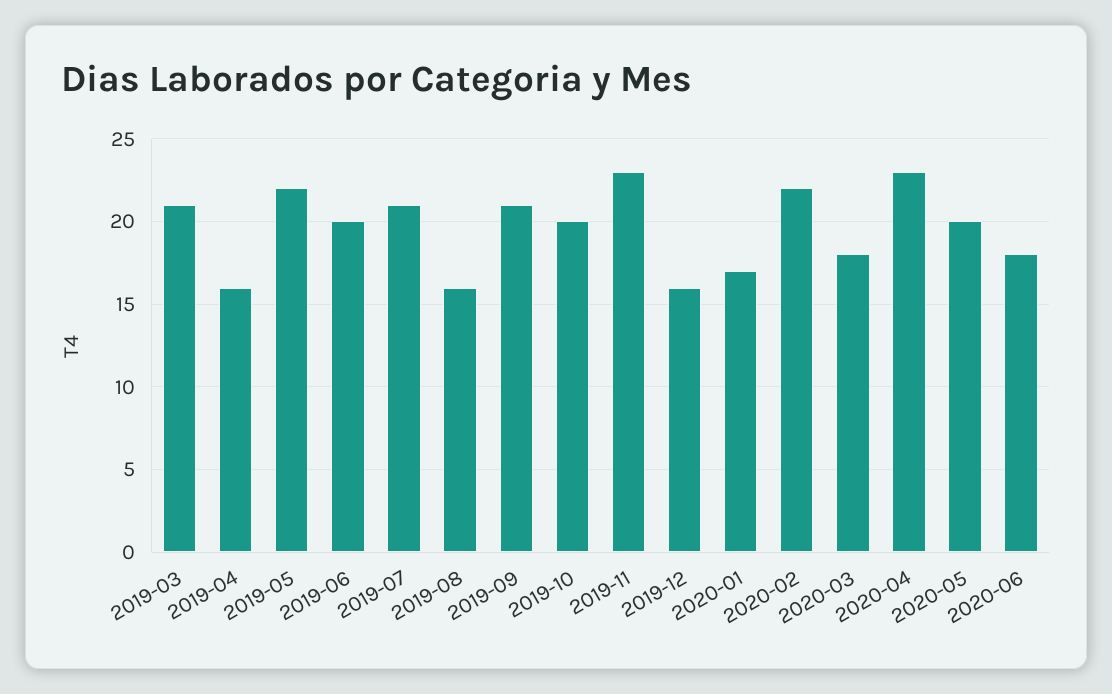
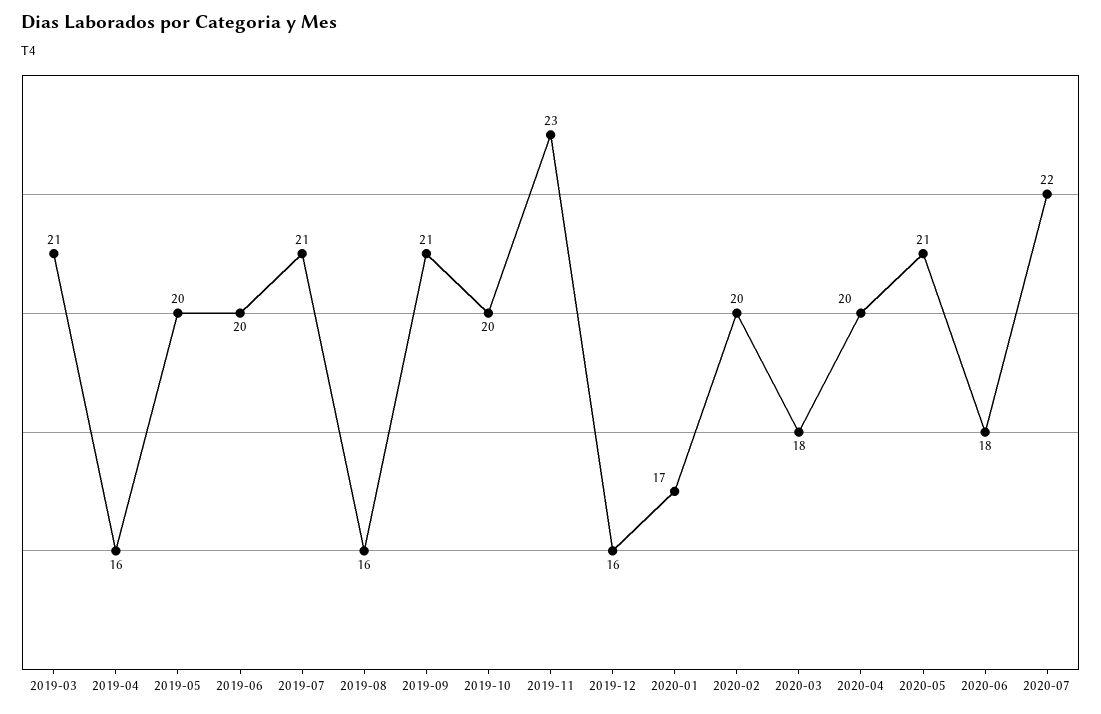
2019-05: 22 -> 20
2020-02: 22 -> 20
2020-04: 23 -> 20
2020-05: 20 -> 21
2020-07: none -> 22

